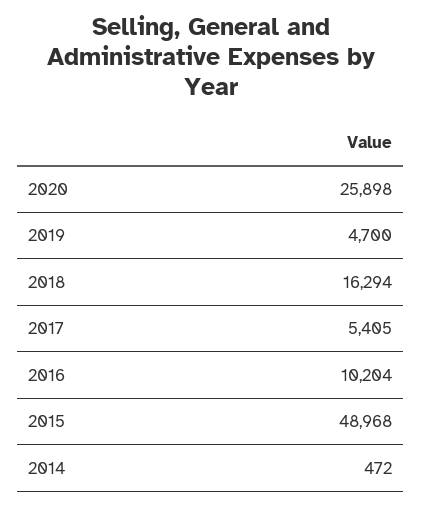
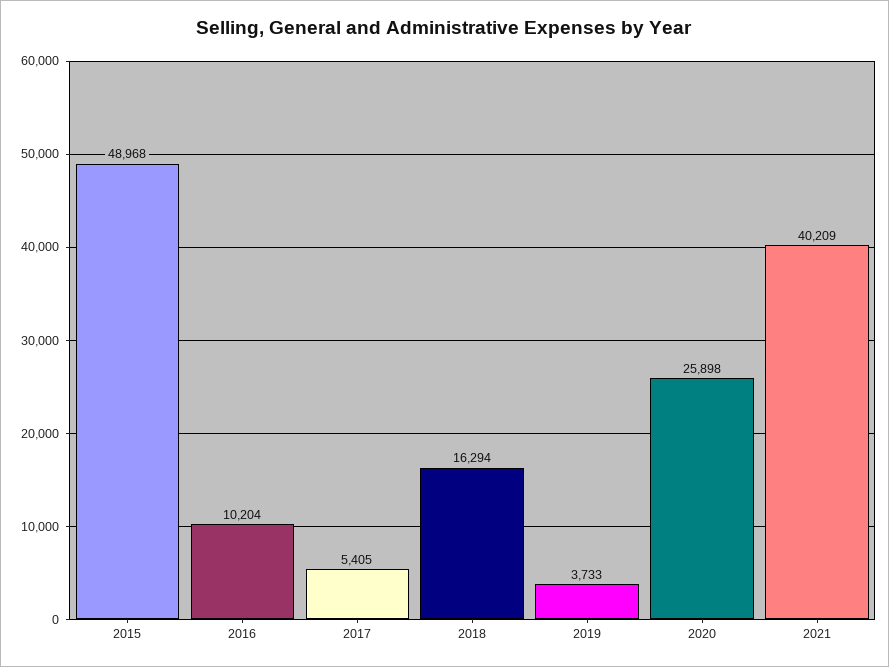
2019: 4700 -> 3733
2014: 472 -> none
2021: none -> 40209

